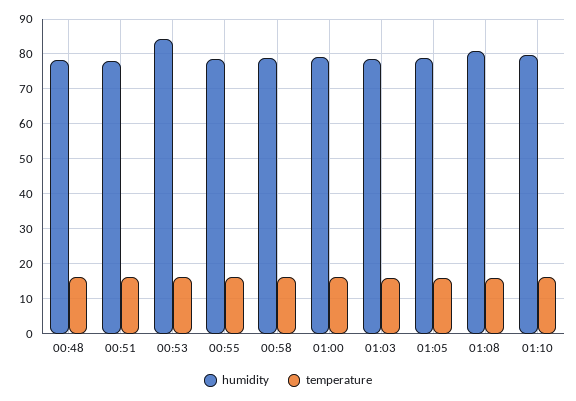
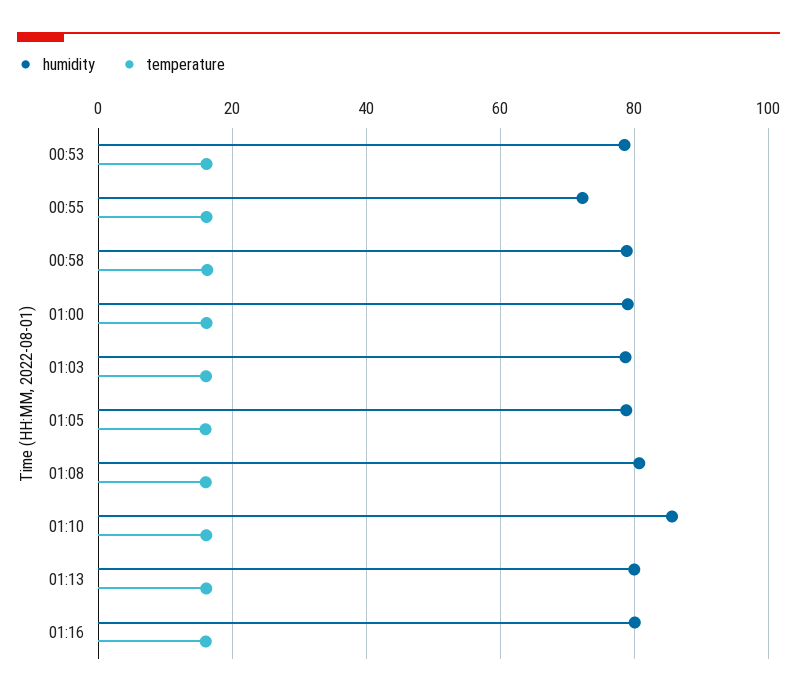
humidity, 00:48: 78 -> none
temperature, 00:48: 16 -> none
humidity, 00:51: 78 -> none
temperature, 00:51: 16 -> none
humidity, 00:53: 84 -> 78
humidity, 00:55: 78 -> 72
humidity, 01:10: 80 -> 86
humidity, 01:13: none -> 80
temperature, 01:13: none -> 16
humidity, 01:16: none -> 80
temperature, 01:16: none -> 16

